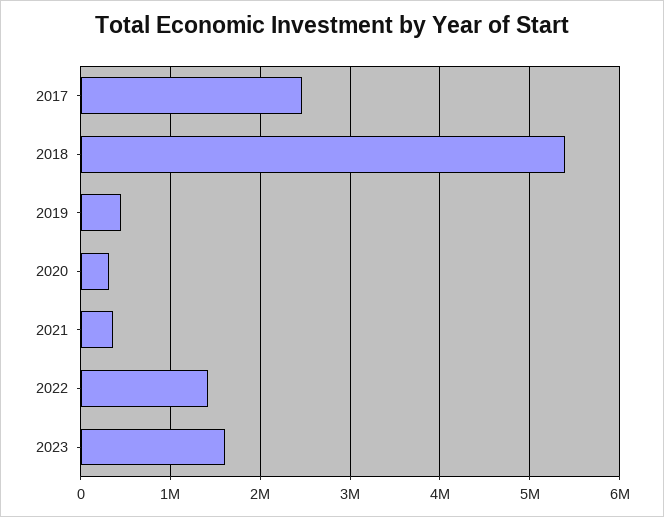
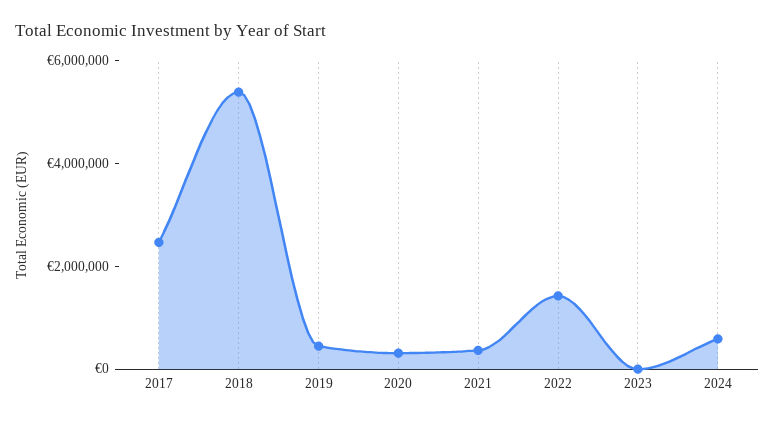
2023: 1600000 -> 0
2024: none -> 500000

